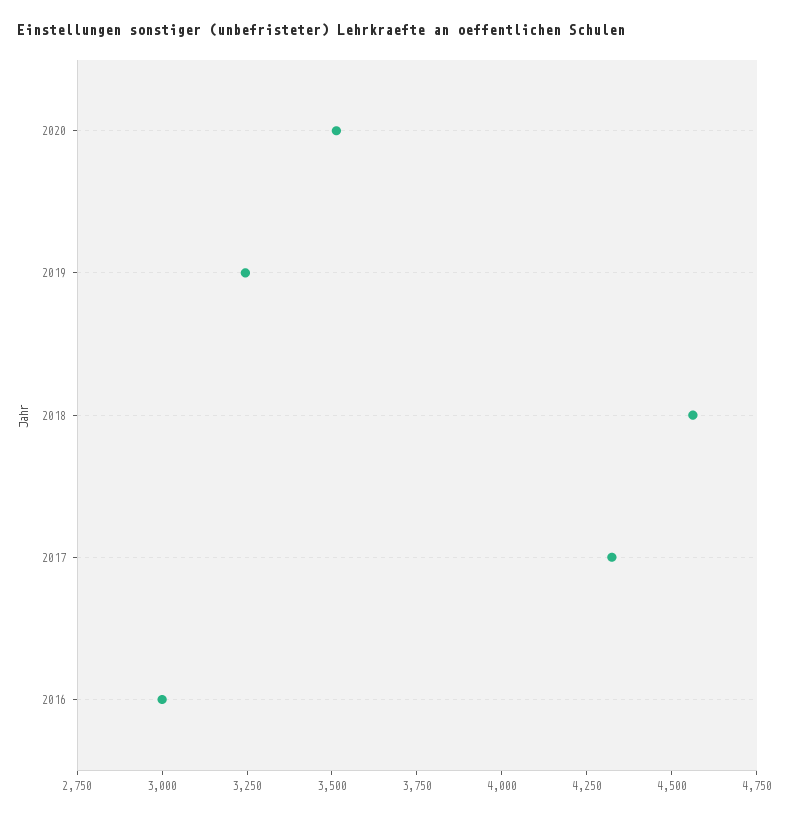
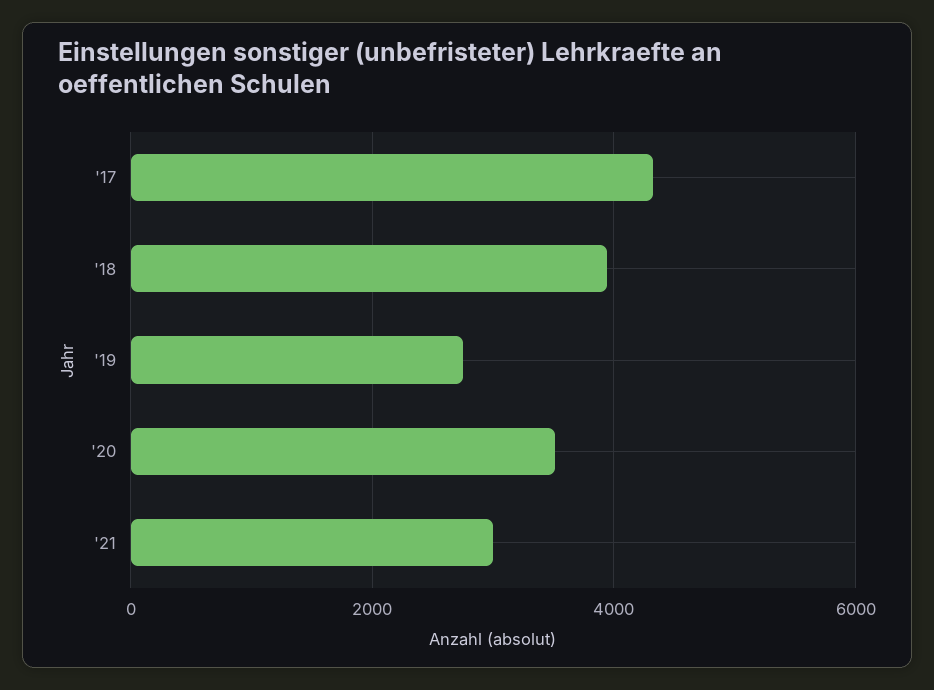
2019: 3250 -> 2800
2018: 4550 -> 4000
2016: 3000 -> none
'21: none -> 3000

